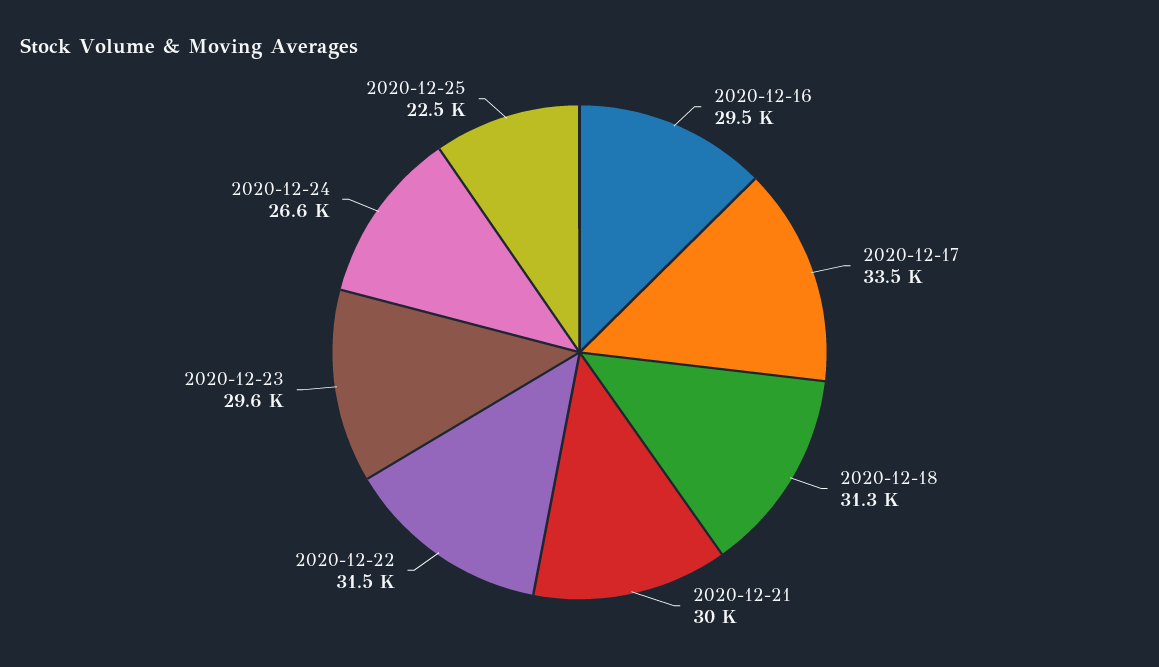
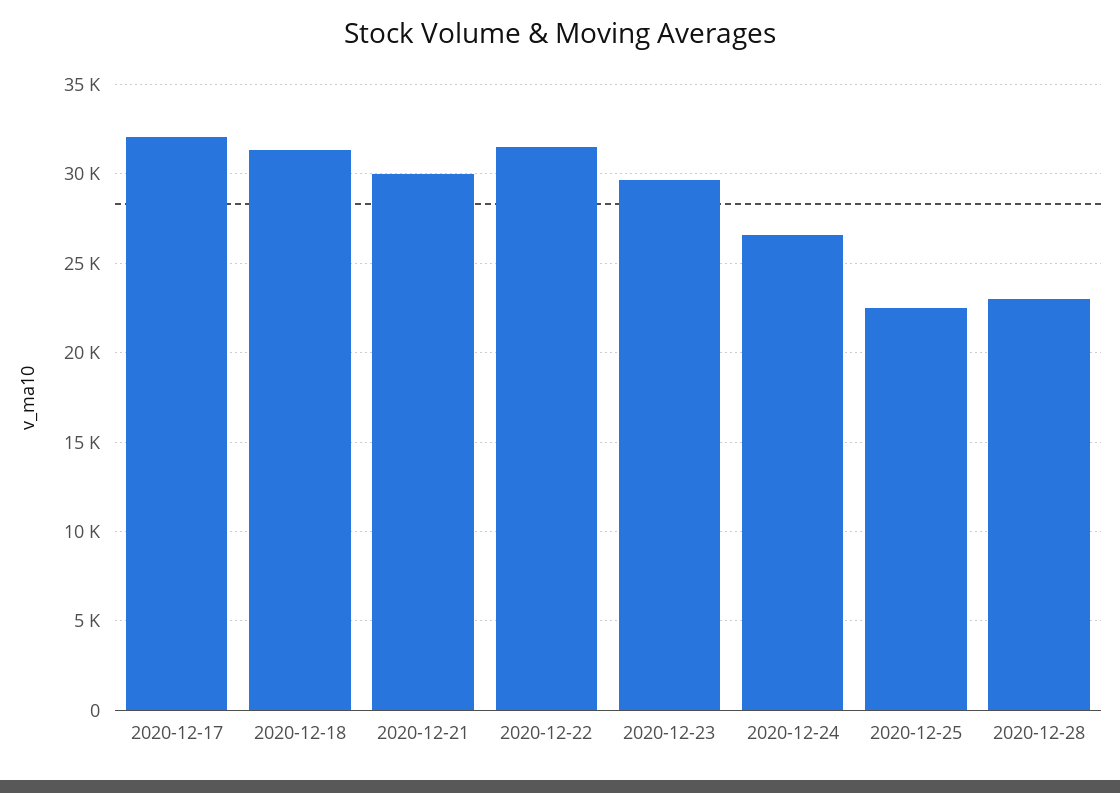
2020-12-16: 29500 -> none
2020-12-17: 33500 -> 32000
2020-12-28: none -> 23000

